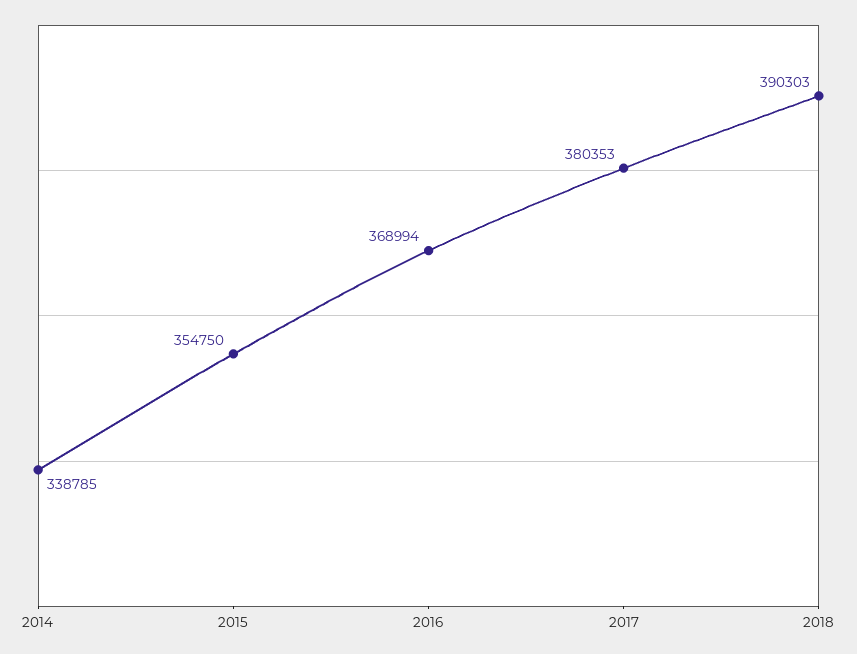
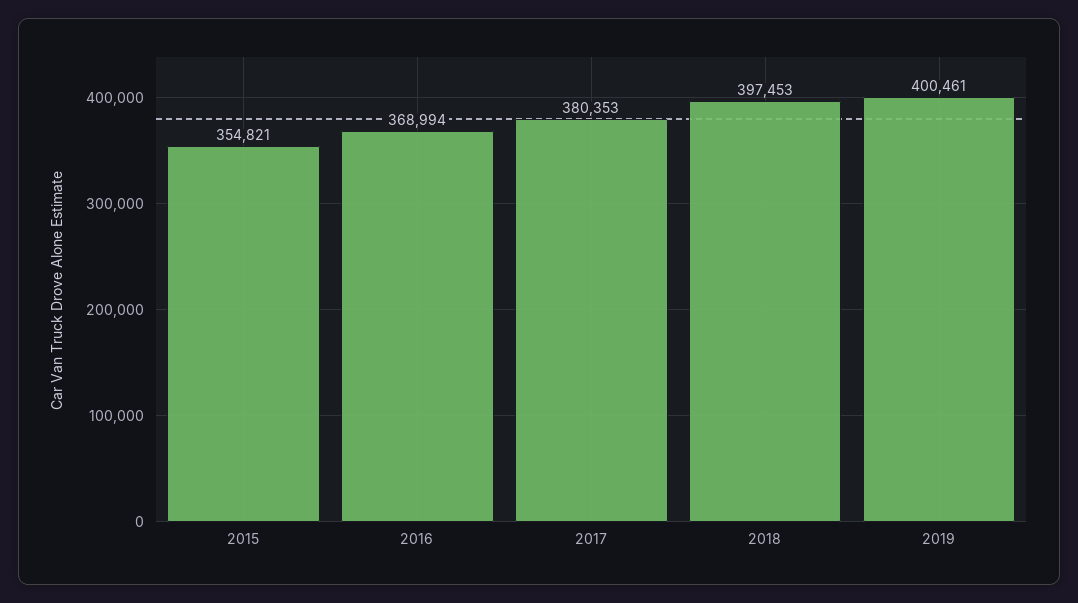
2014: 338785 -> none
2015: 354750 -> 354821
2018: 390303 -> 397453
2019: none -> 400461

